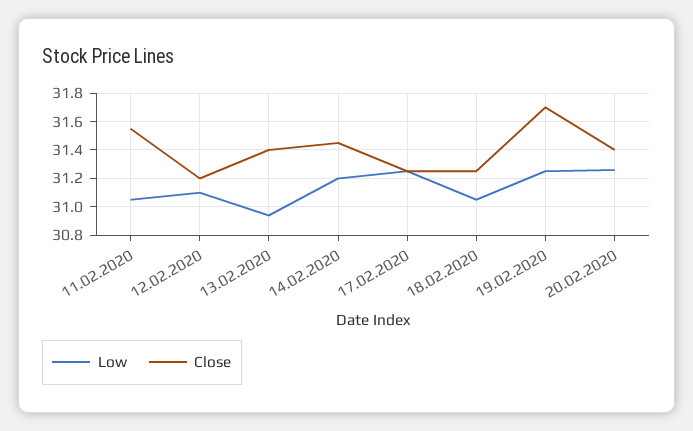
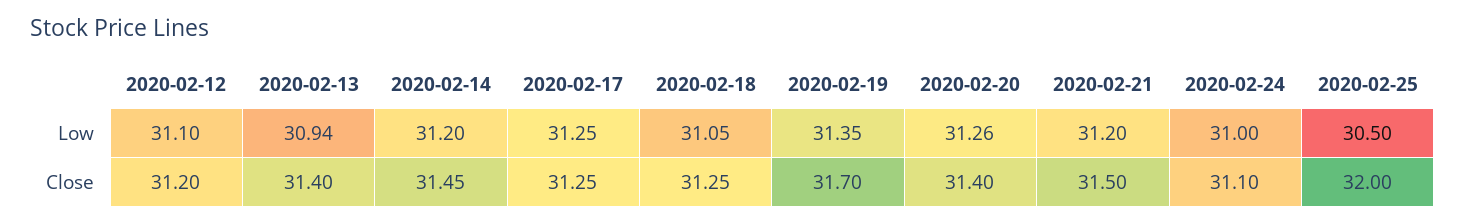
Low, 11.02.2020: 31.05 -> none
Close, 11.02.2020: 31.55 -> none
Low, 19.02.2020: 31.25 -> 31.35
Low, 2020-02-21: none -> 31.2
Low, 2020-02-24: none -> 31
Low, 2020-02-25: none -> 30.5
Close, 2020-02-21: none -> 31.5
Close, 2020-02-24: none -> 31.1
Close, 2020-02-25: none -> 32

